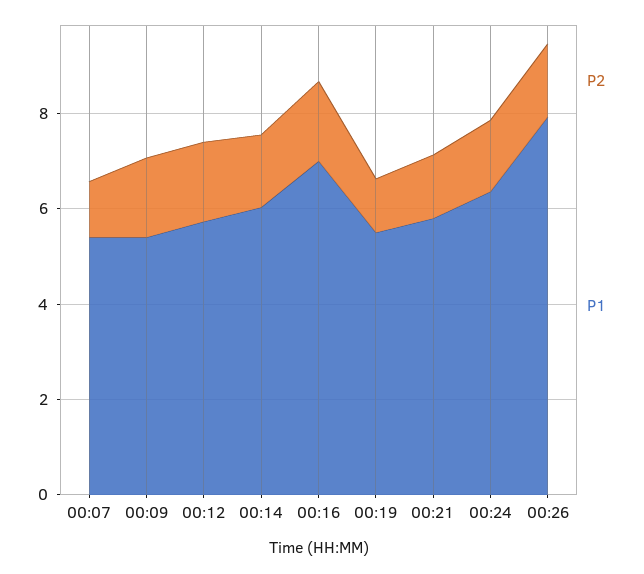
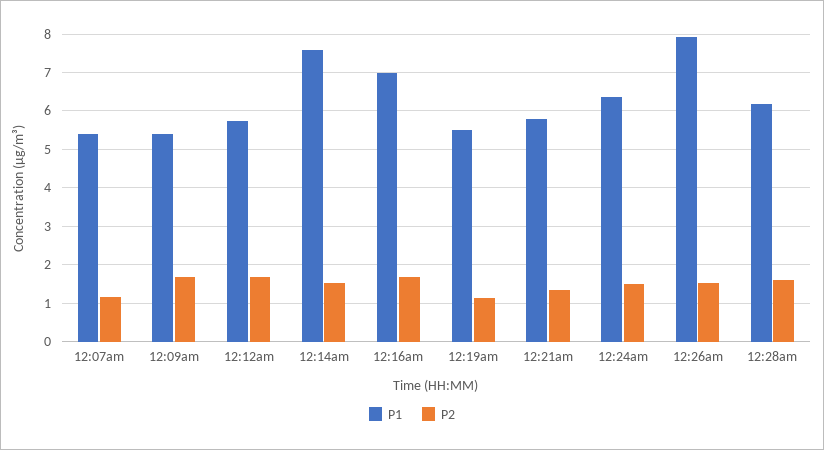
P1, 00:14: 6 -> 7.6
P1, 12:28am: none -> 6.2
P2, 12:28am: none -> 1.6

